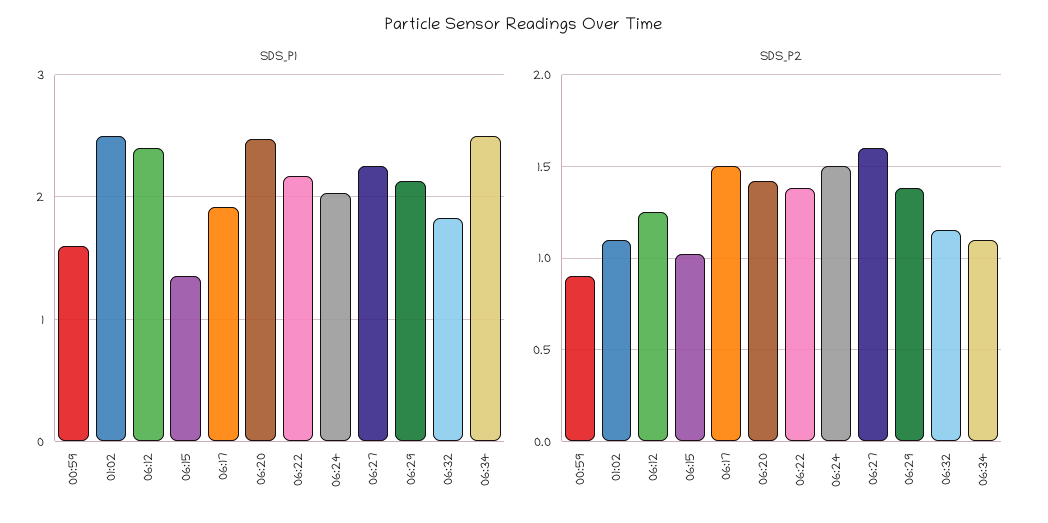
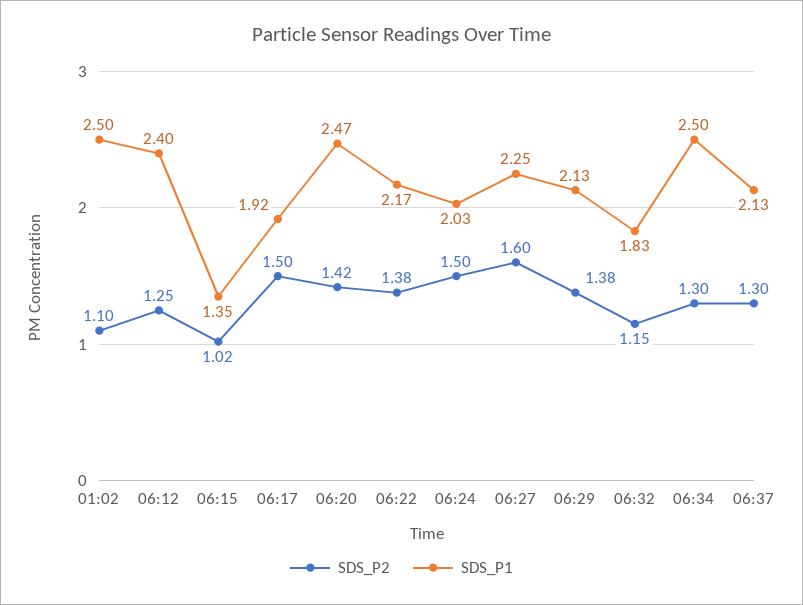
SDS_P1, 00:59: 1.6 -> none
SDS_P2, 00:59: 0.9 -> none
SDS_P2, 06:34: 1.1 -> 1.3
SDS_P2, 06:37: none -> 1.3
SDS_P1, 06:37: none -> 2.13

